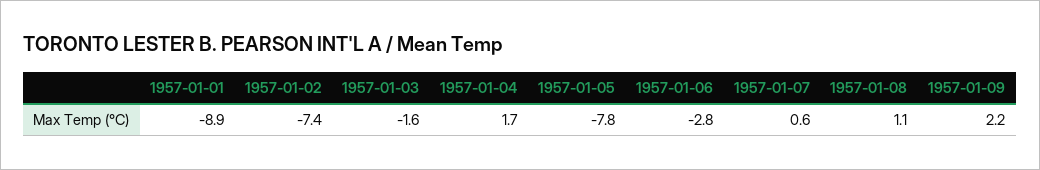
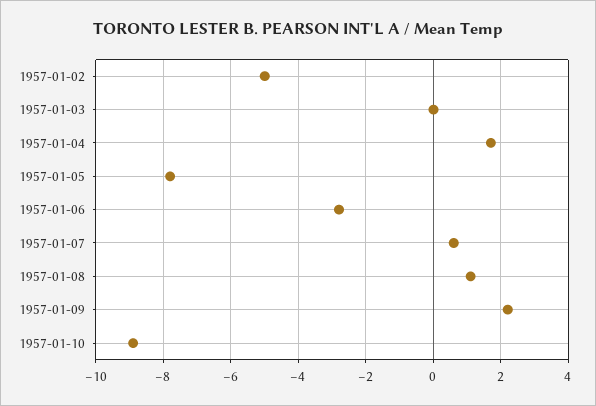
1957-01-01: -8.9 -> none
1957-01-02: -7.4 -> -5
1957-01-03: -1.6 -> 0
1957-01-10: none -> -9

